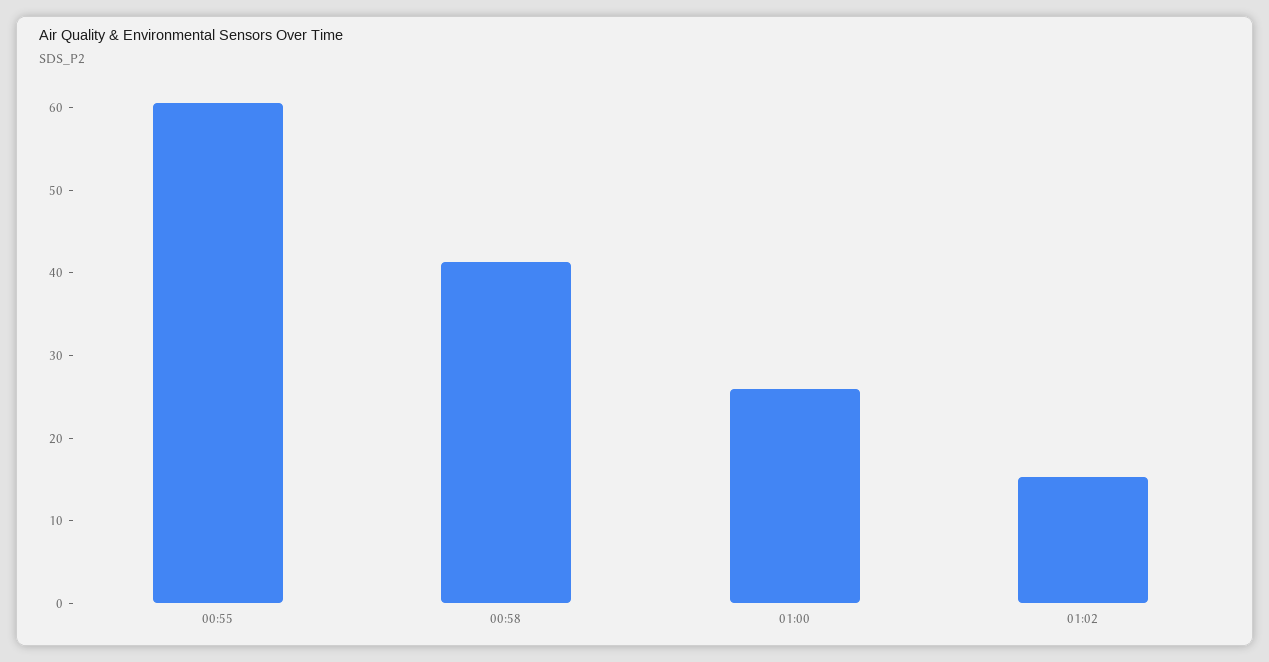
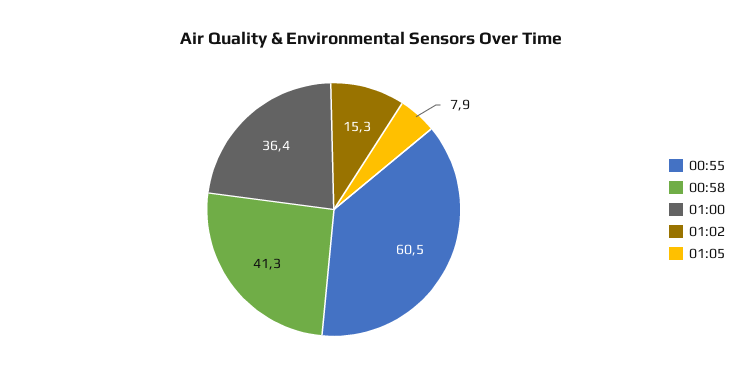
01:00: 26 -> 36.4
01:05: none -> 7.9

